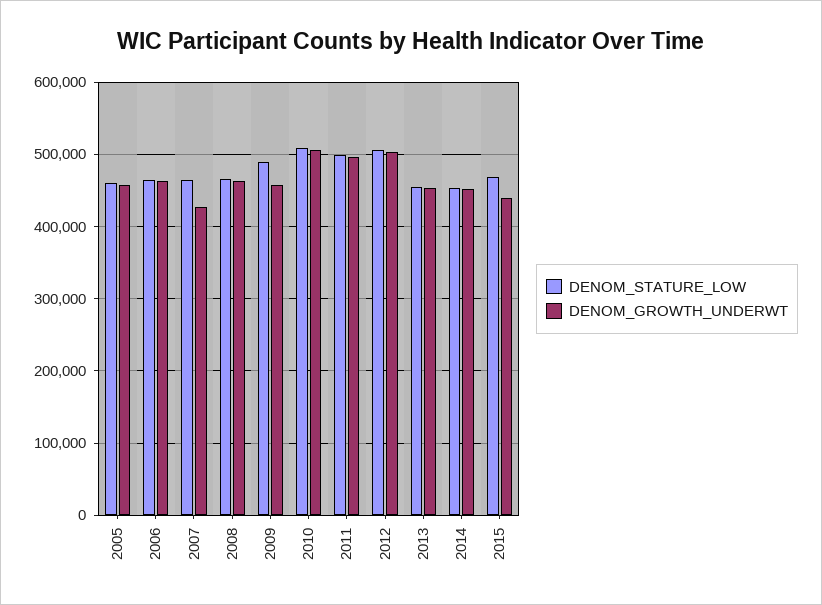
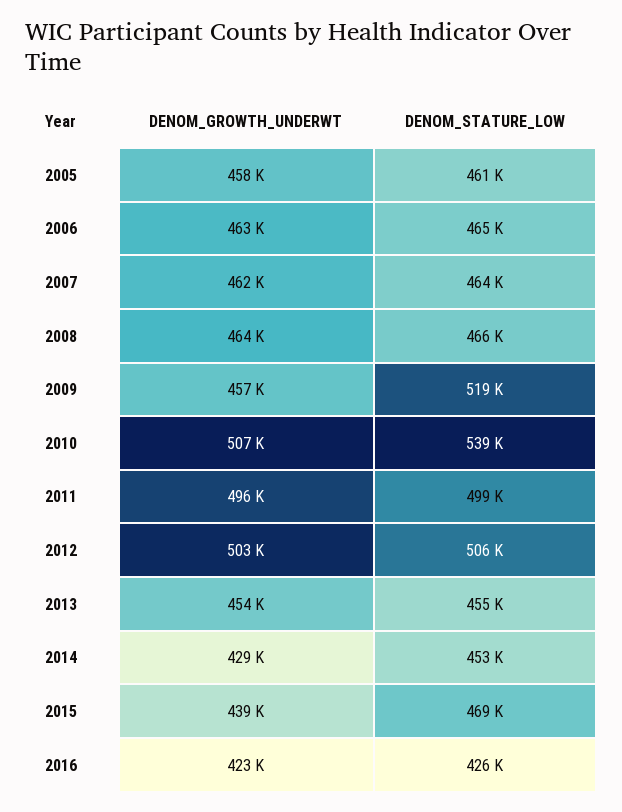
DENOM_GROWTH_UNDERWT, 2007: 430000 -> 462000
DENOM_STATURE_LOW, 2009: 490000 -> 519000
DENOM_STATURE_LOW, 2010: 510000 -> 539000
DENOM_GROWTH_UNDERWT, 2014: 450000 -> 429000
DENOM_GROWTH_UNDERWT, 2016: none -> 423000
DENOM_STATURE_LOW, 2016: none -> 426000

